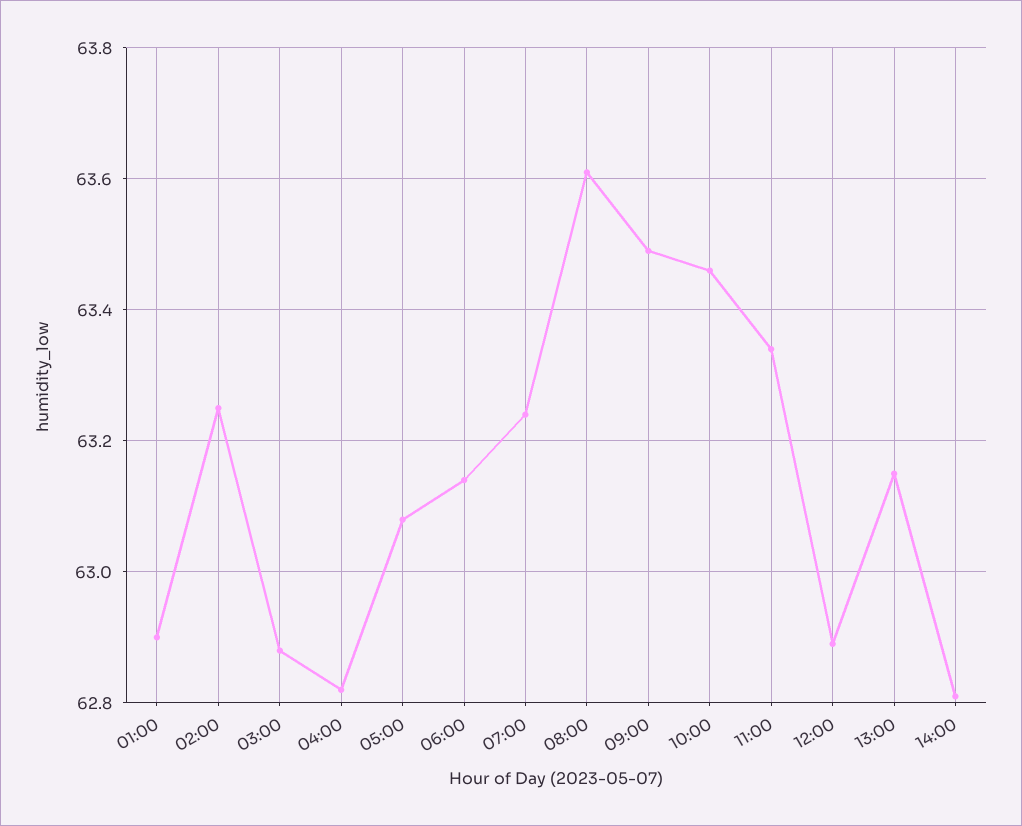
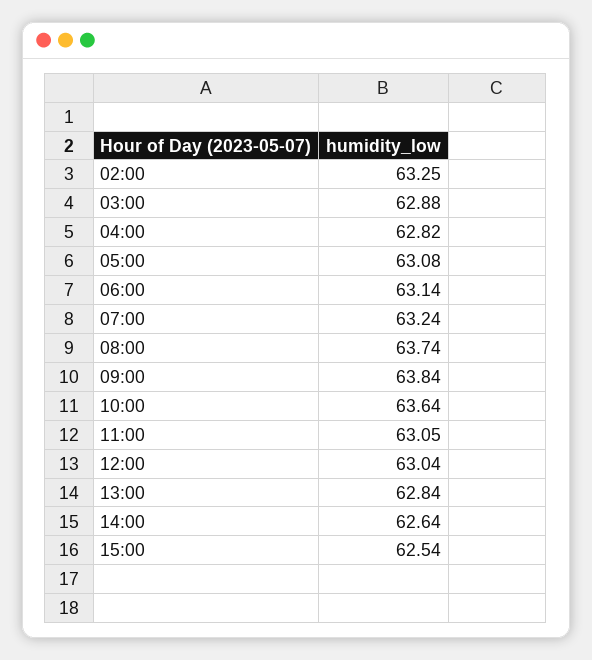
01:00: 62.9 -> none
08:00: 63.6 -> 63.74
09:00: 63.5 -> 63.84
10:00: 63.45 -> 63.64
11:00: 63.35 -> 63.05
12:00: 62.9 -> 63.04
13:00: 63.15 -> 62.84
14:00: 62.8 -> 62.64
15:00: none -> 62.54

